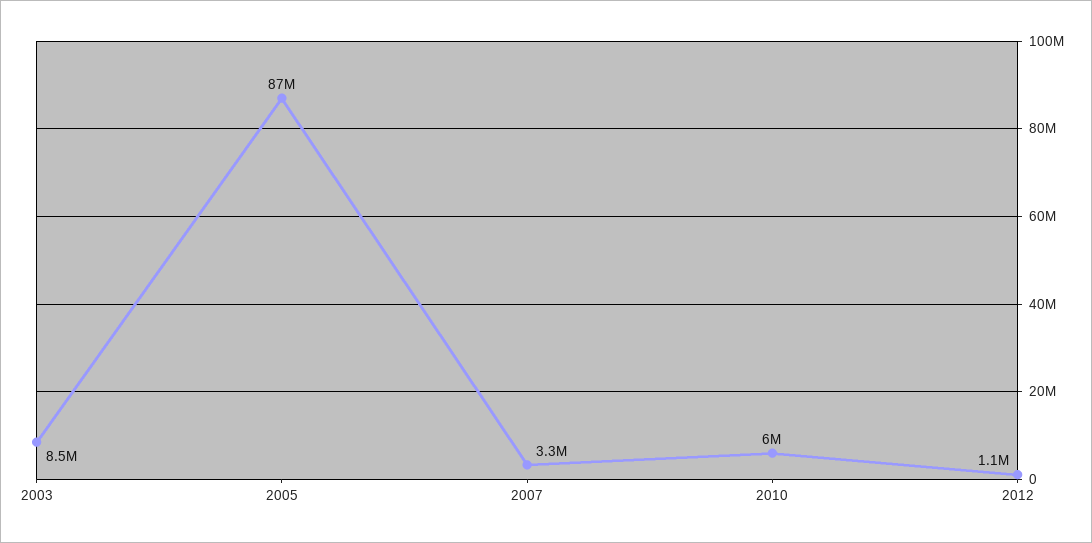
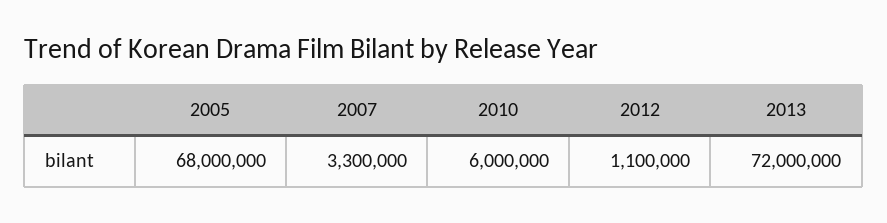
2003: 8500000 -> none
2005: 87000000 -> 68000000
2013: none -> 72000000

